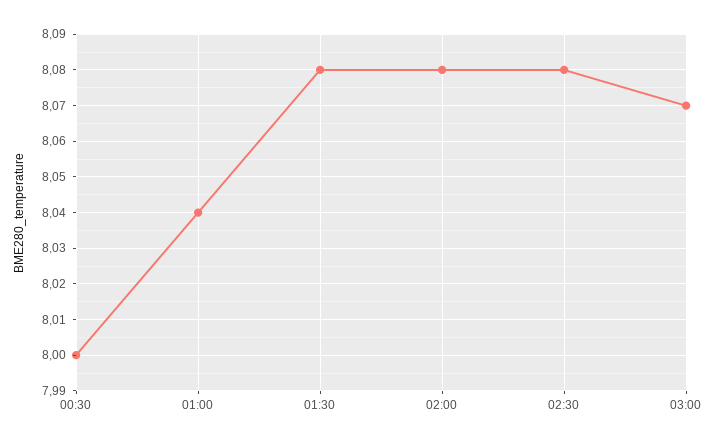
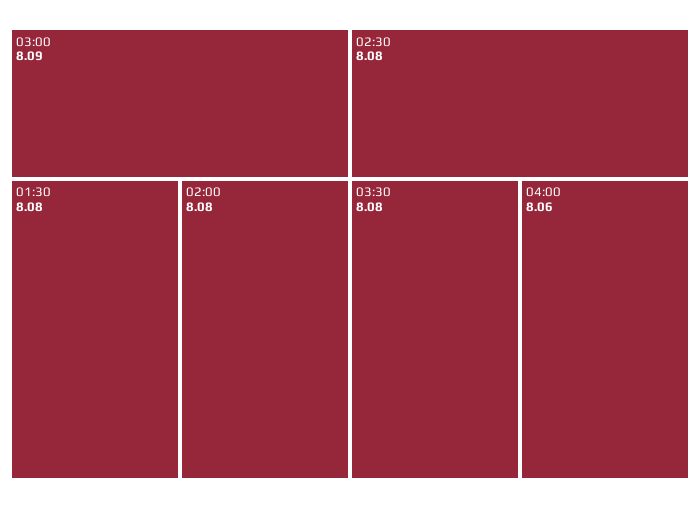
00:30: 8 -> none
01:00: 8.04 -> none
03:00: 8.07 -> 8.09
03:30: none -> 8.08
04:00: none -> 8.06

